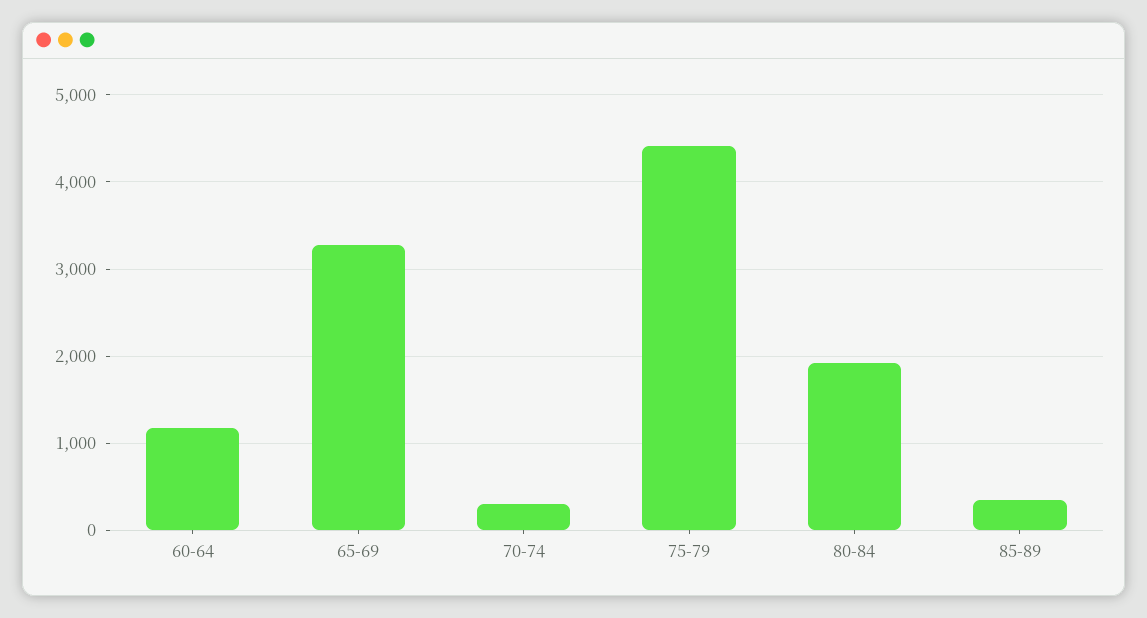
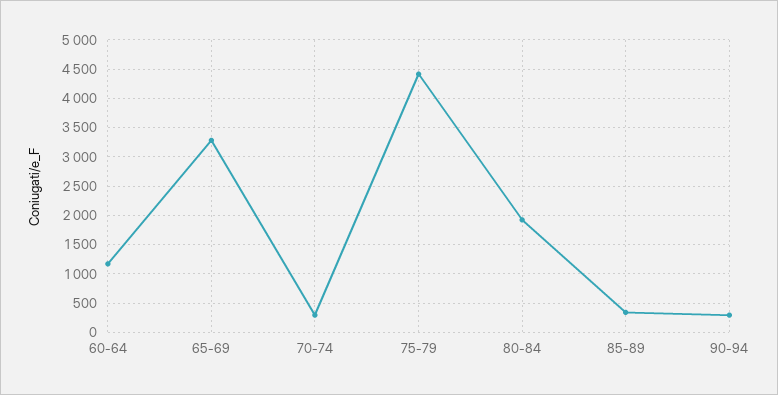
90-94: none -> 250

